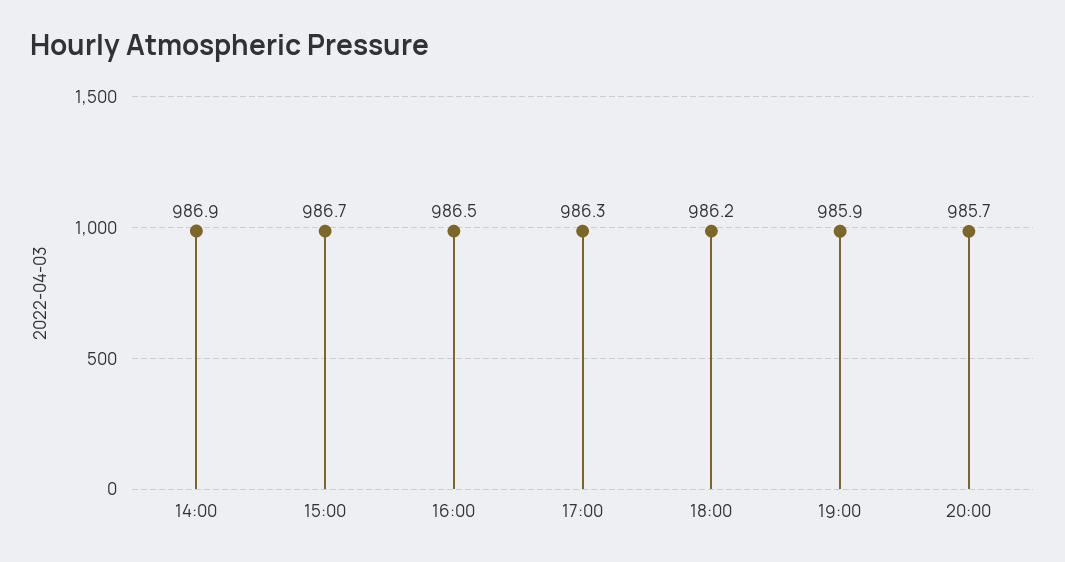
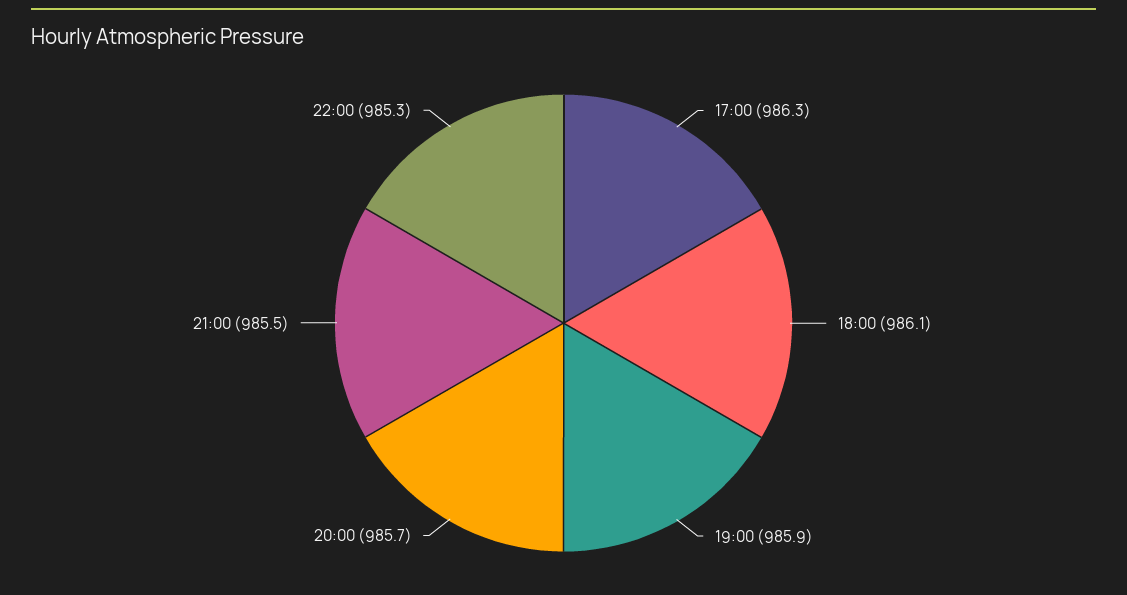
14:00: 986.9 -> none
15:00: 986.7 -> none
16:00: 986.5 -> none
18:00: 986.2 -> 986.1
21:00: none -> 985.5
22:00: none -> 985.3

